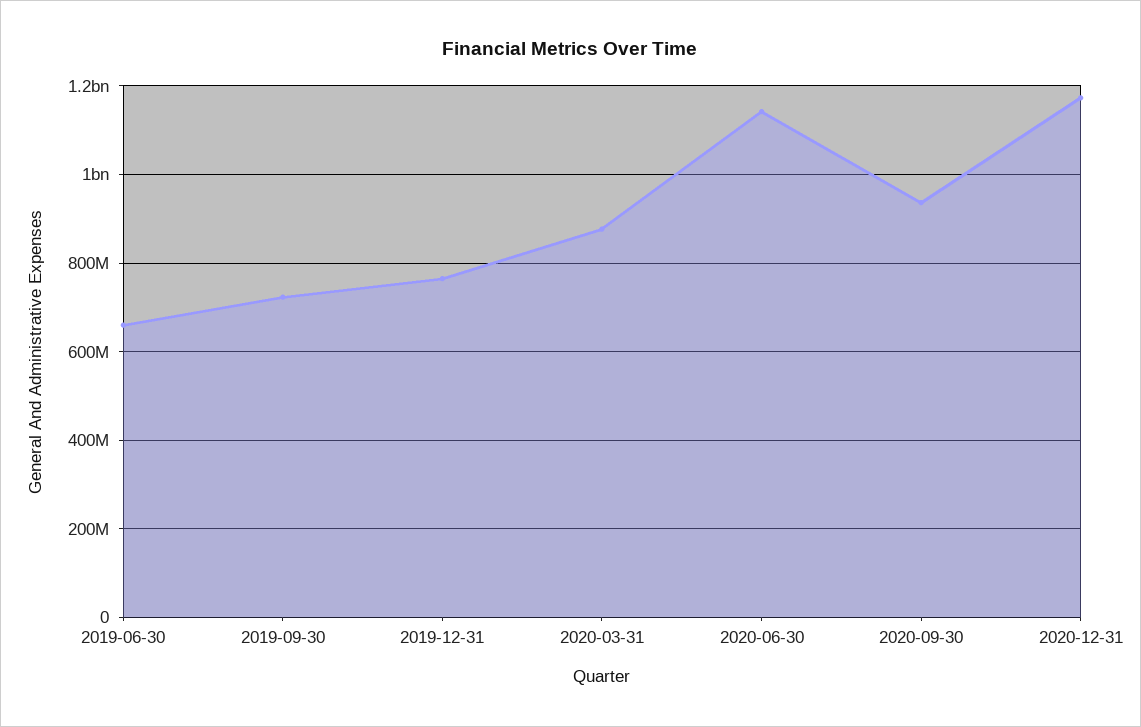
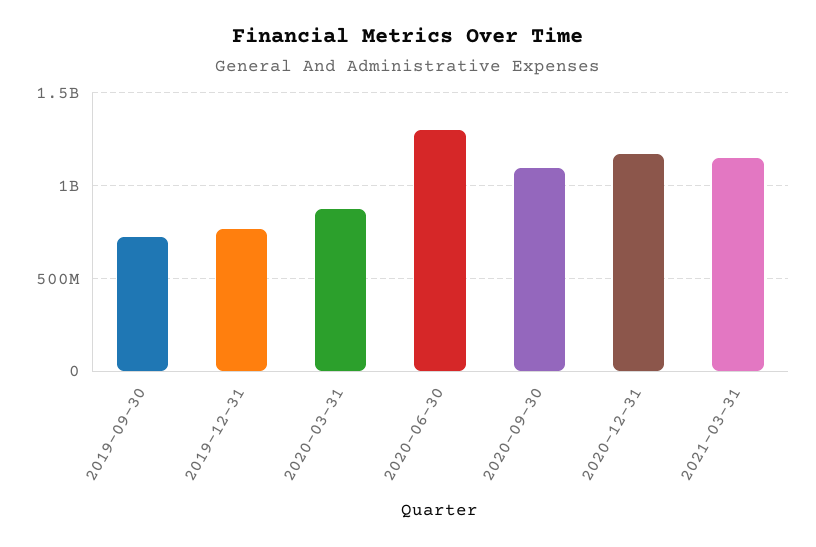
2019-06-30: 660000000 -> none
2020-06-30: 1140000000 -> 1300000000
2020-09-30: 940000000 -> 1100000000
2021-03-31: none -> 1150000000

